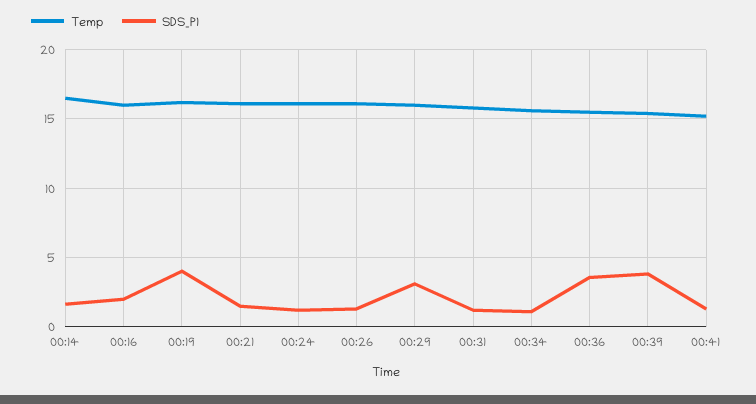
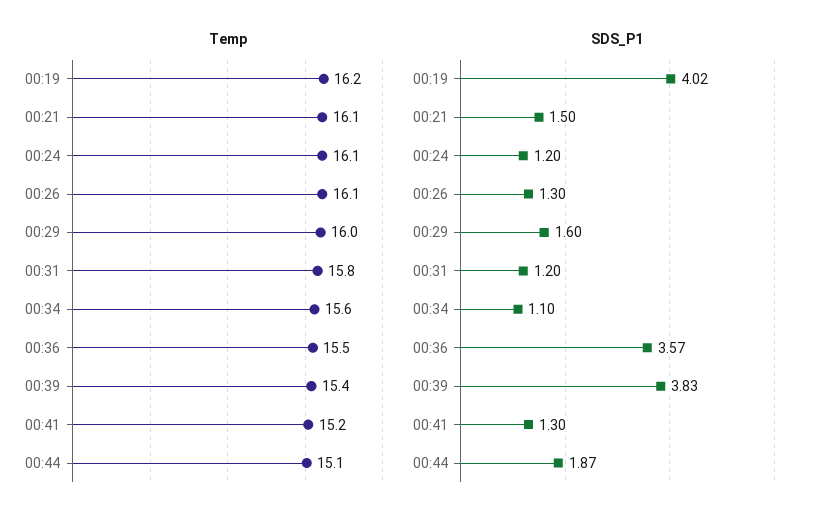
Temp, 00:14: 16.5 -> none
SDS_P1, 00:14: 1.5 -> none
Temp, 00:16: 16 -> none
SDS_P1, 00:16: 2 -> none
SDS_P1, 00:29: 3 -> 1.6
Temp, 00:44: none -> 15.1
SDS_P1, 00:44: none -> 1.87

